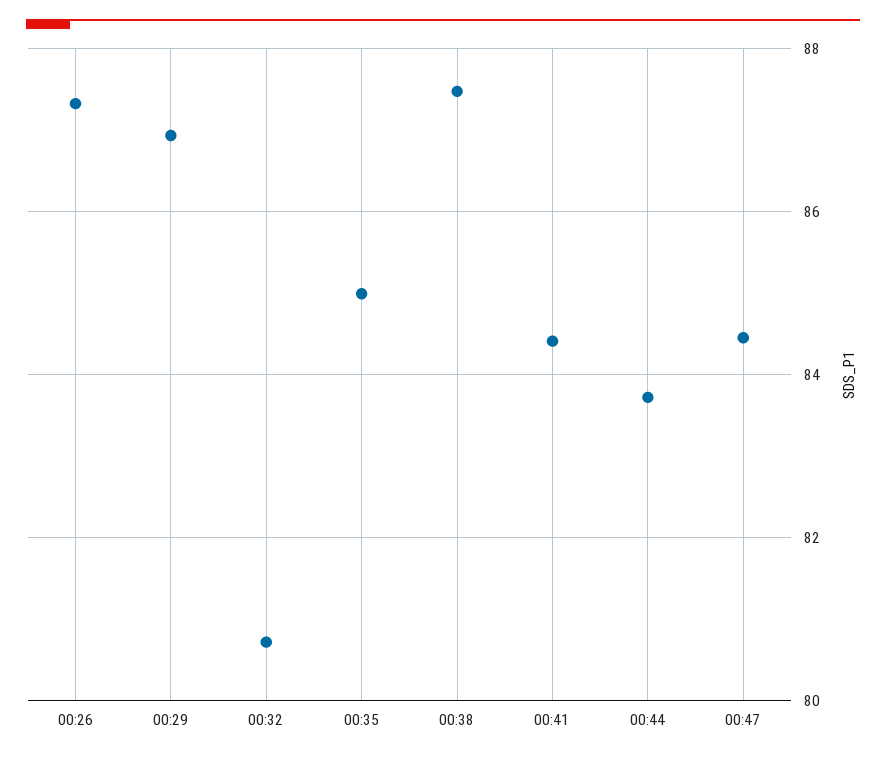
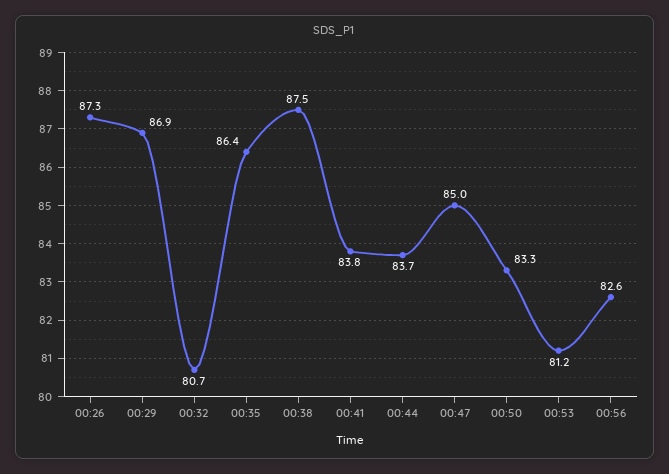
00:35: 85 -> 86.4
00:41: 84.4 -> 83.8
00:47: 84.4 -> 85
00:50: none -> 83.3
00:53: none -> 81.2
00:56: none -> 82.6

